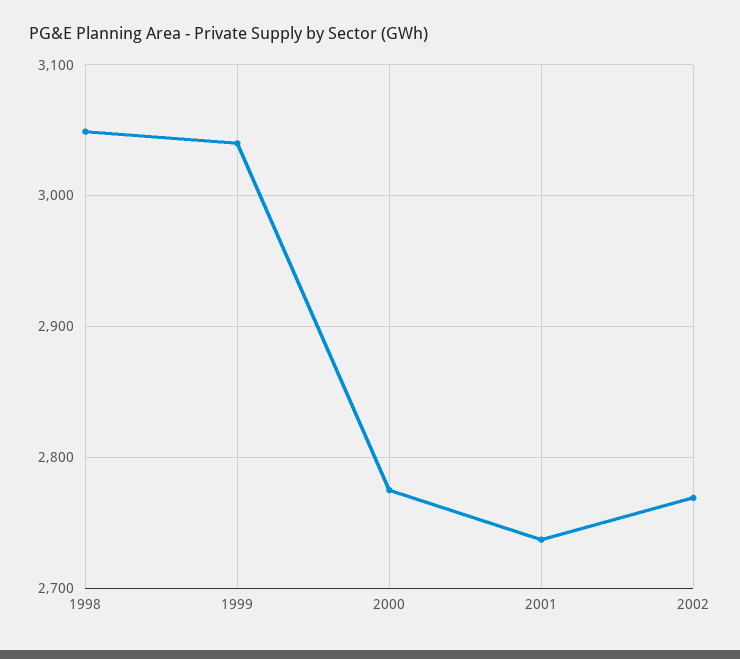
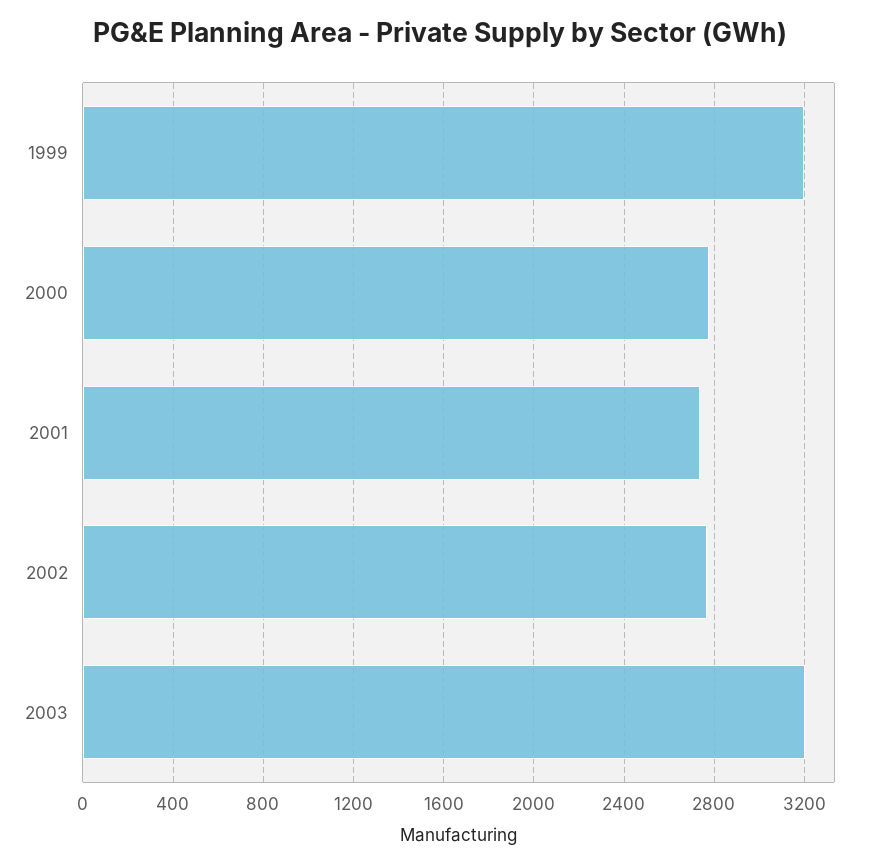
1998: 3050 -> none
1999: 3040 -> 3200
2003: none -> 3200

